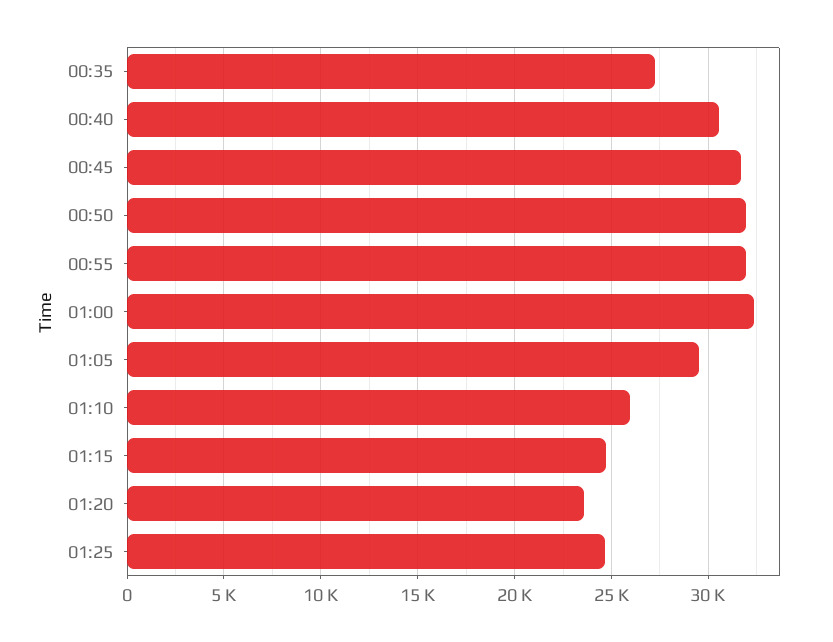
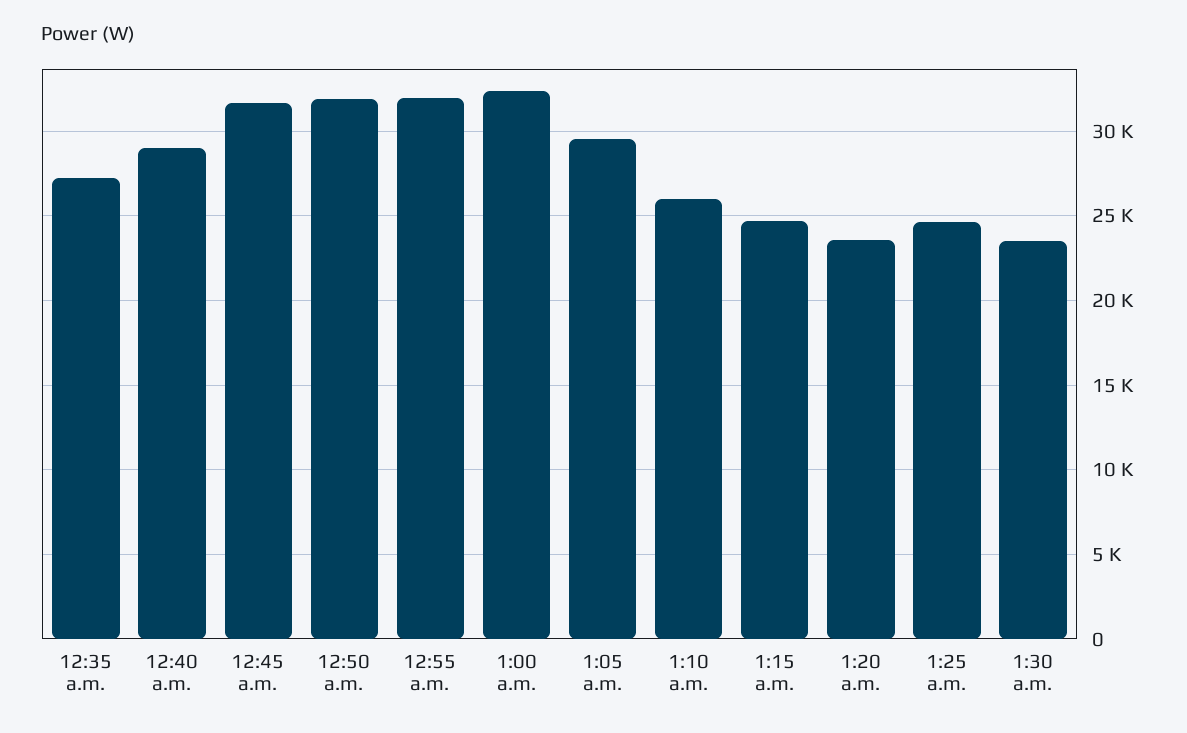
00:40: 30500 -> 29000
1:30 a.m.: none -> 23500

